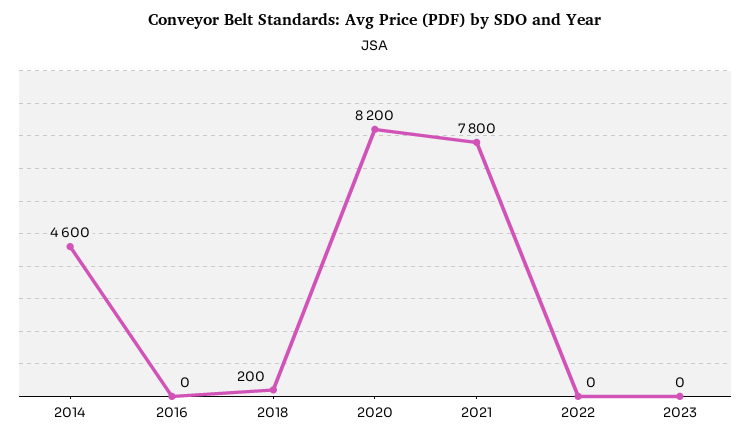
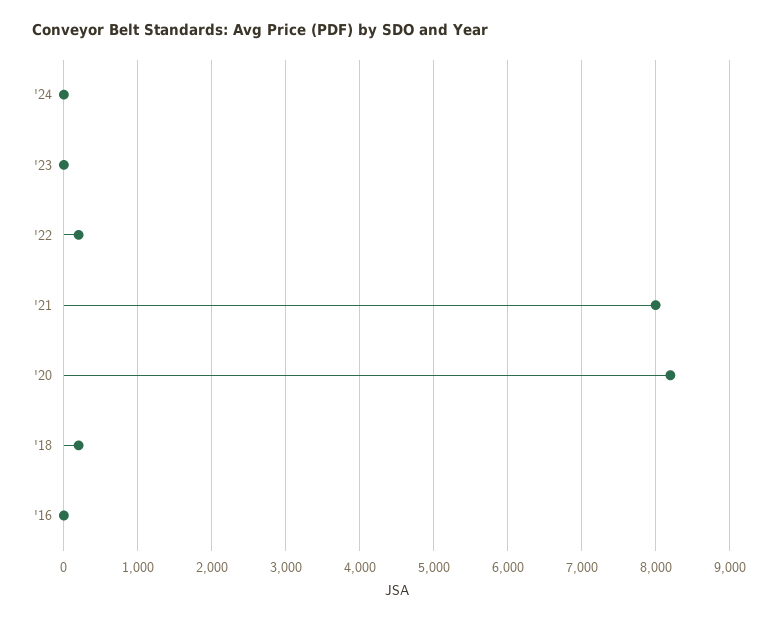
2014: 4600 -> none
2021: 7800 -> 8000
2022: 0 -> 200
'24: none -> 0

